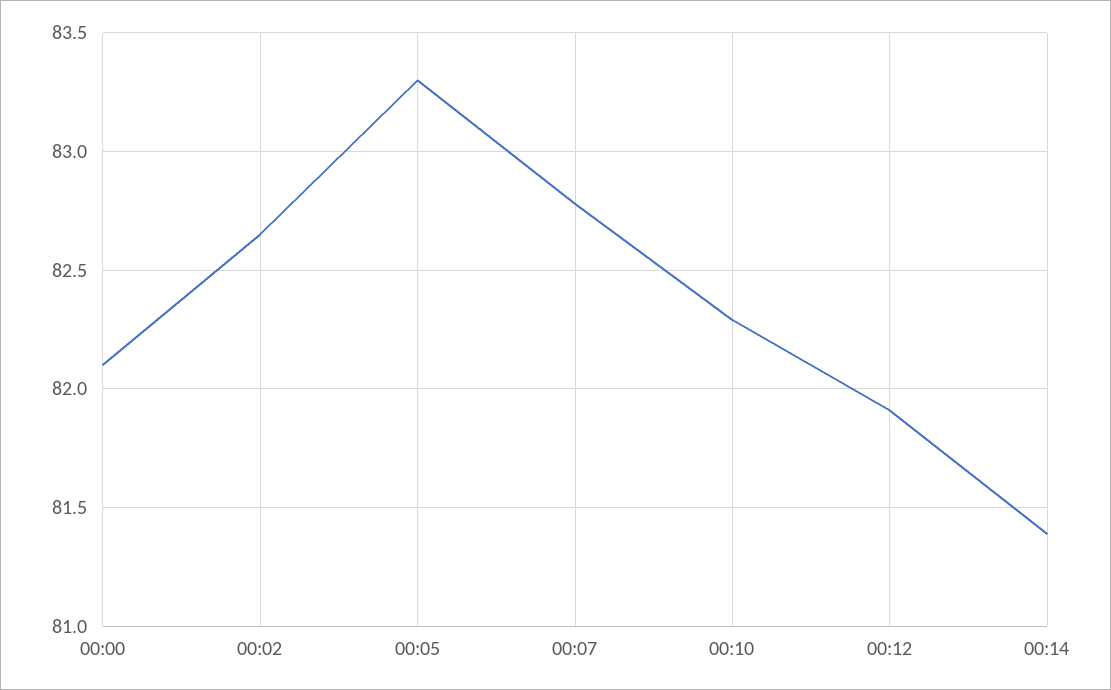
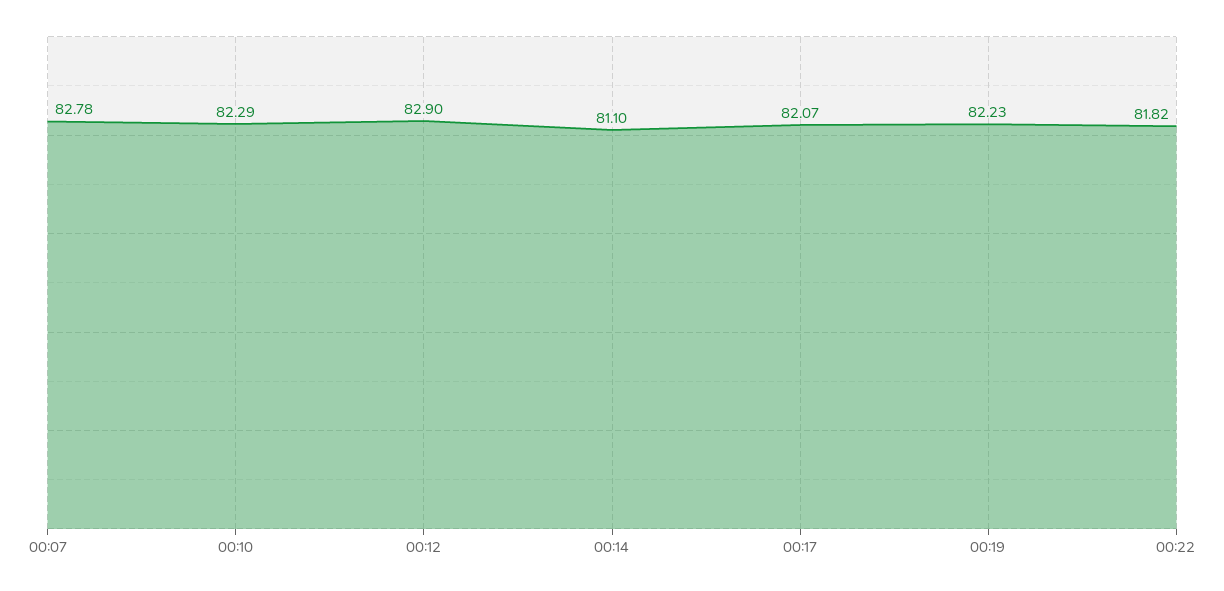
00:00: 82.1 -> none
00:02: 82.65 -> none
00:05: 83.3 -> none
00:12: 81.9 -> 82.9
00:14: 81.4 -> 81.1
00:17: none -> 82.07
00:19: none -> 82.23
00:22: none -> 81.82

